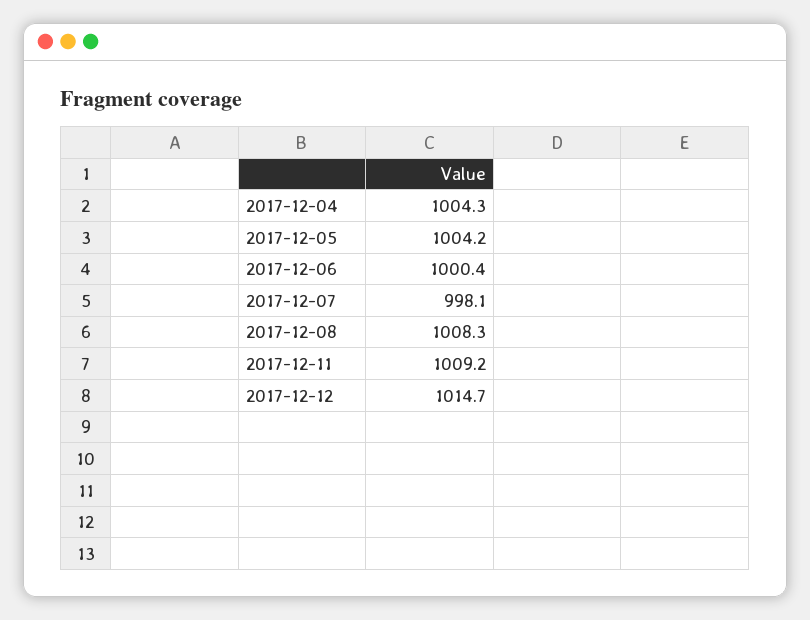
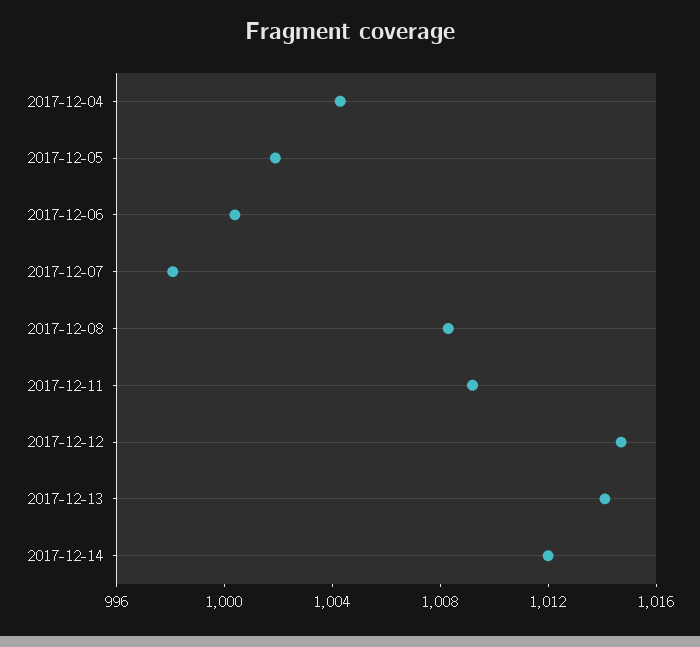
2017-12-05: 1004.2 -> 1002
2017-12-13: none -> 1014
2017-12-14: none -> 1012

